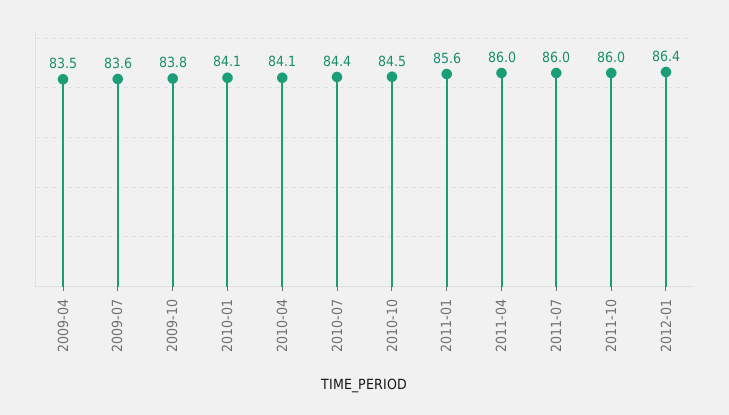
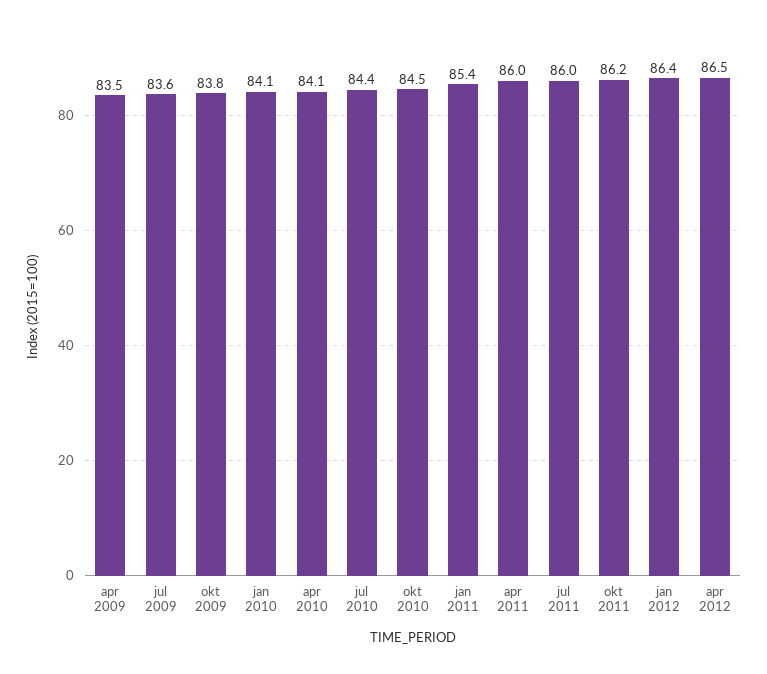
2011-01: 85.6 -> 85.4
2011-10: 86 -> 86.2
apr 2012: none -> 86.5

